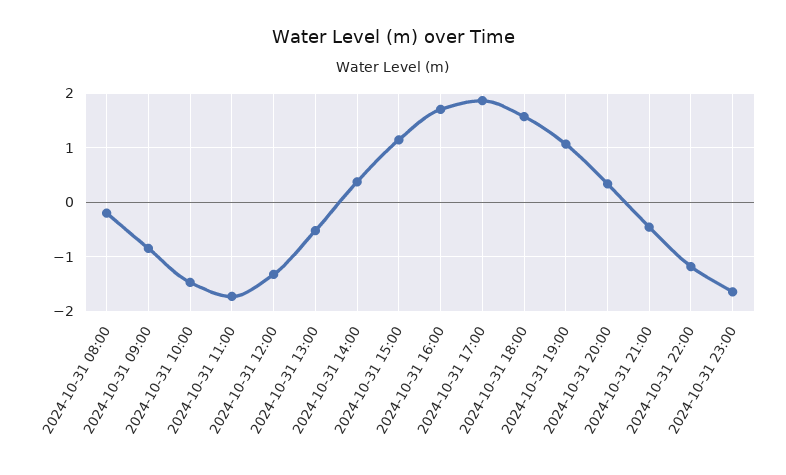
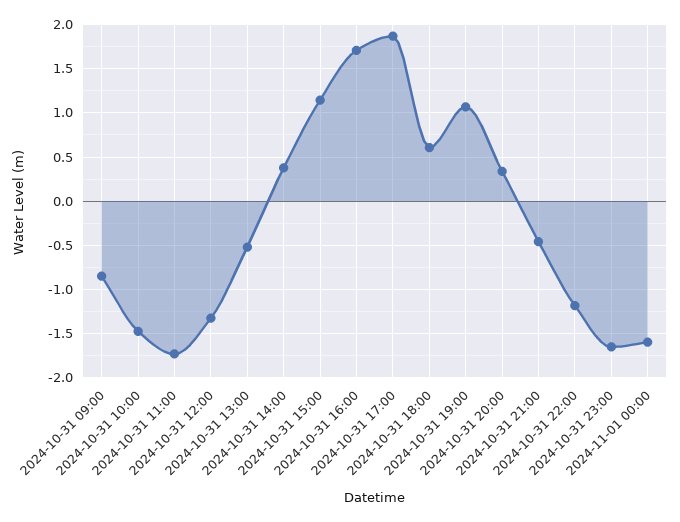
2024-10-31 08:00: -0.2 -> none
2024-10-31 18:00: 1.6 -> 0.6
2024-11-01 00:00: none -> -1.6

